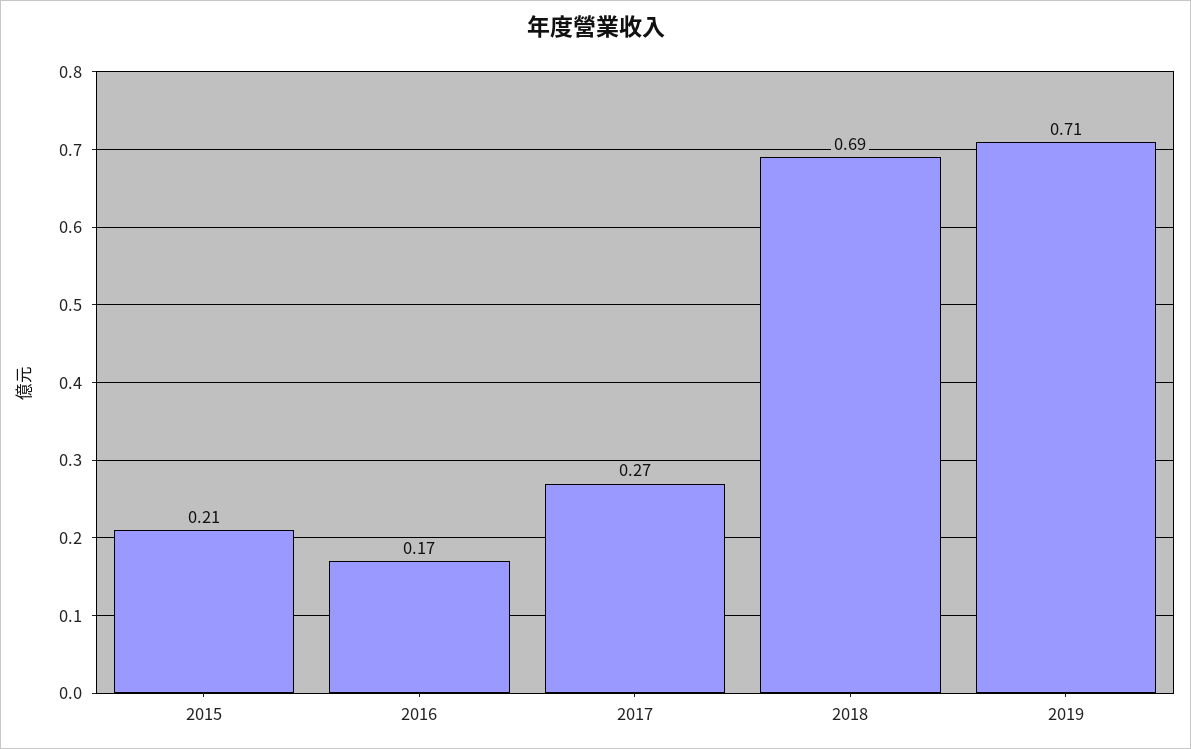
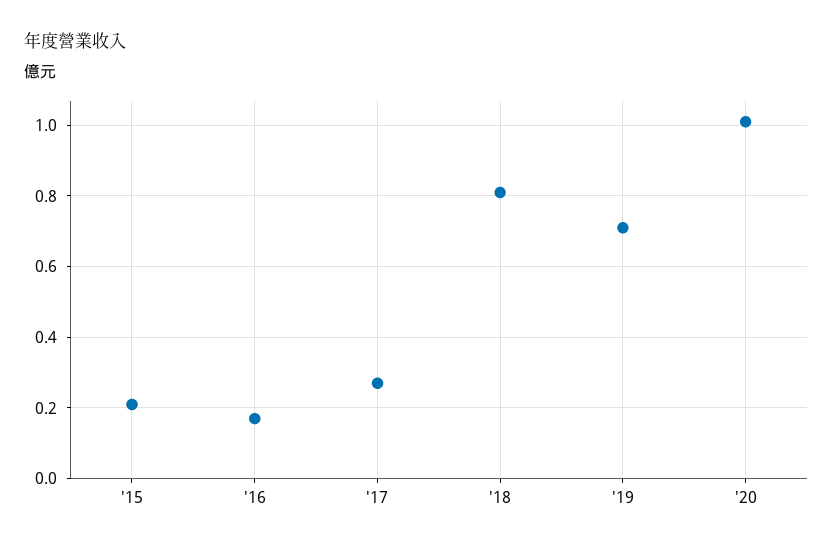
2018: 0.69 -> 0.8
'20: none -> 1

